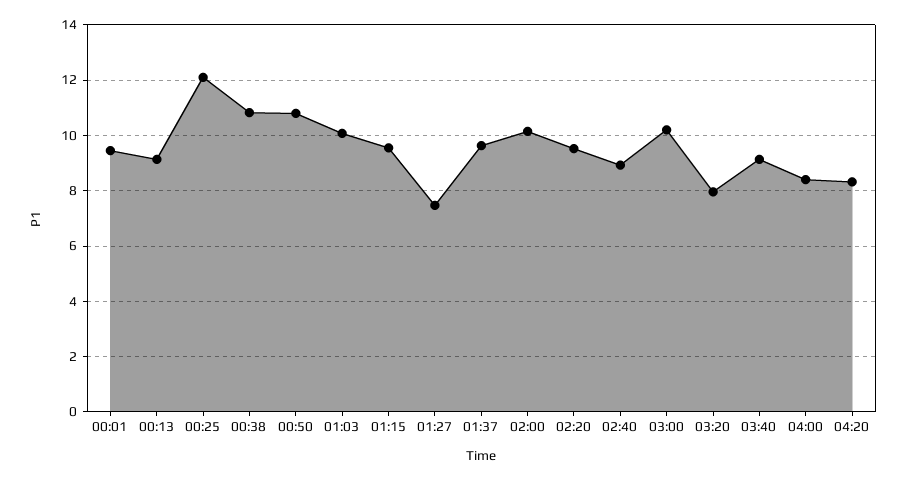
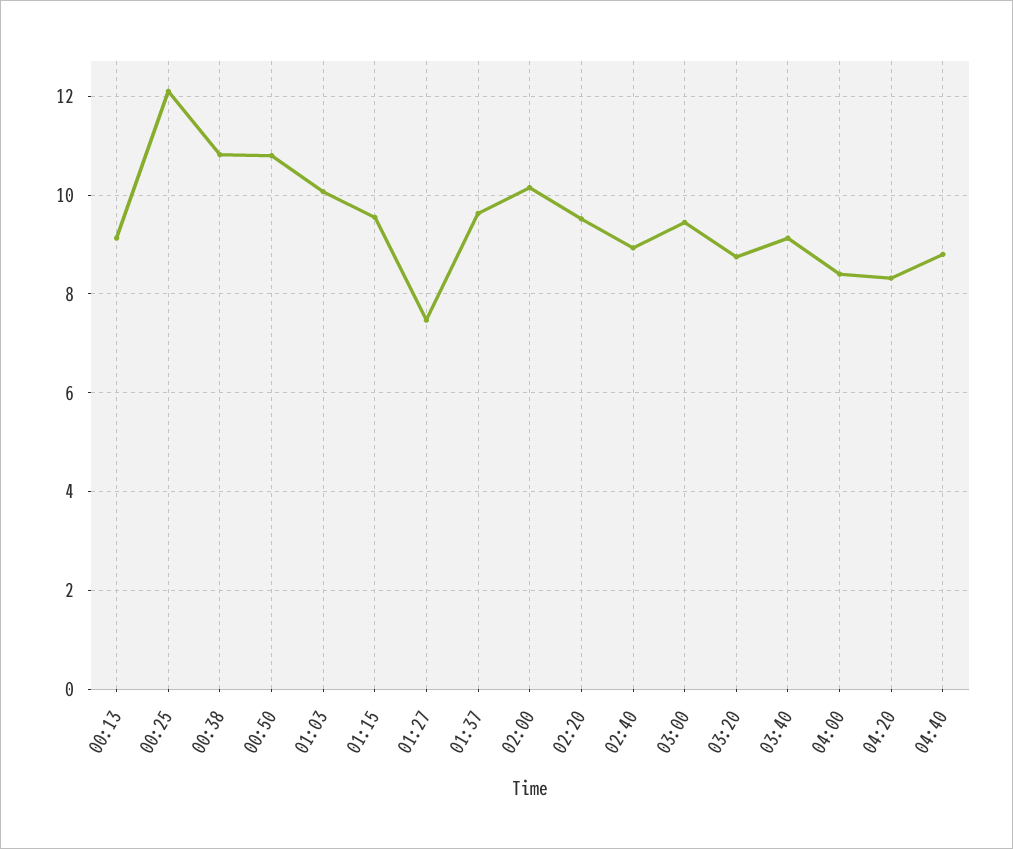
00:01: 9.5 -> none
03:00: 10.25 -> 9.4
03:20: 8 -> 8.8
04:40: none -> 8.8

